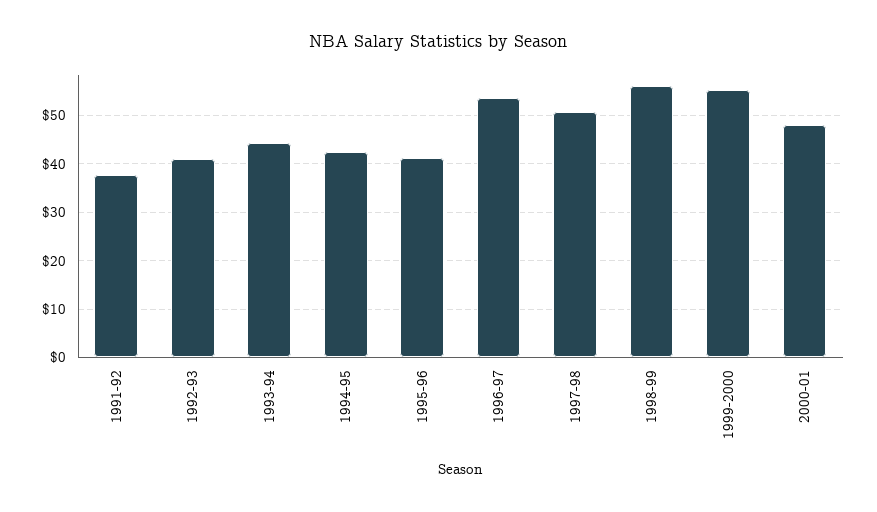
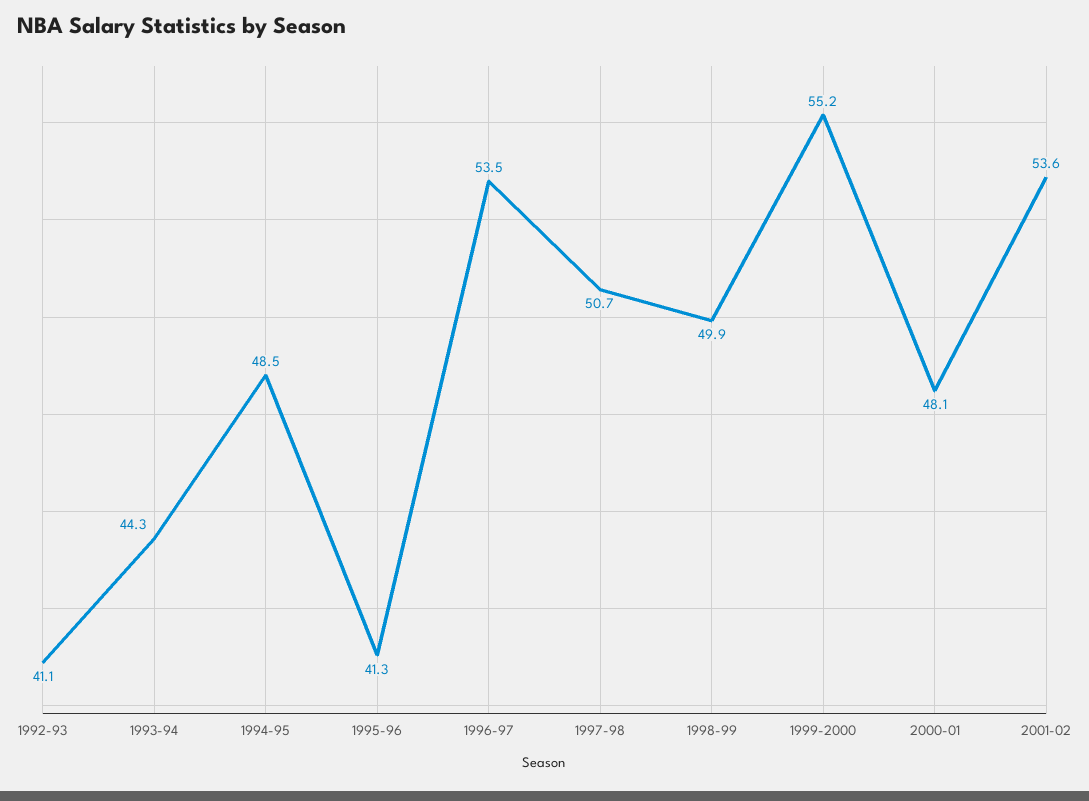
1991-92: 38 -> none
1994-95: 42 -> 48.5
1998-99: 56 -> 49.9
2001-02: none -> 53.6

